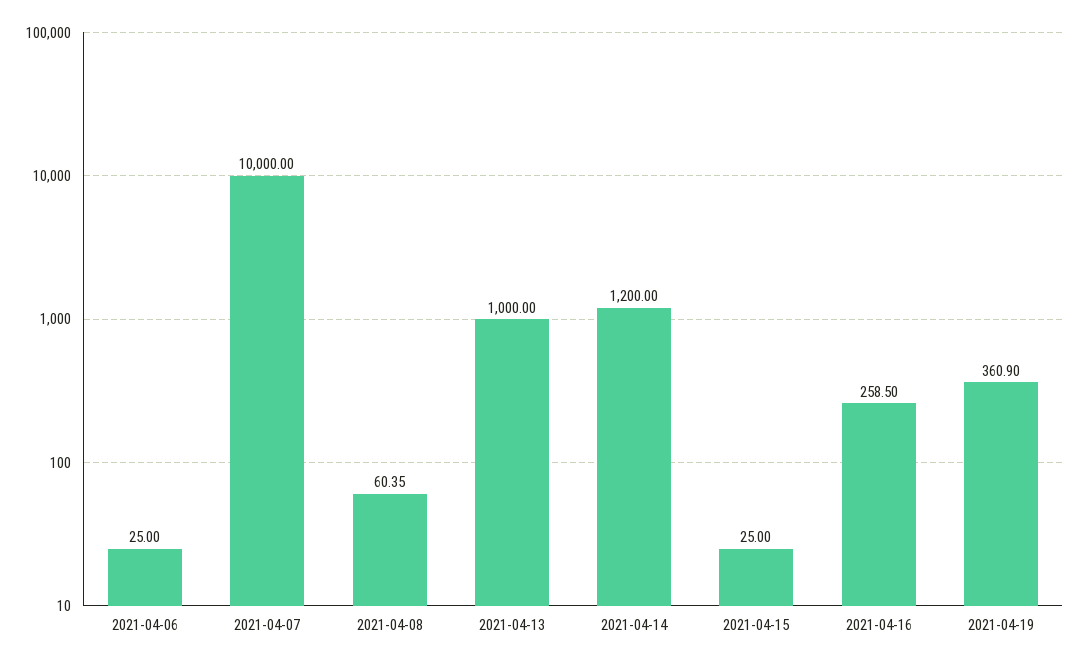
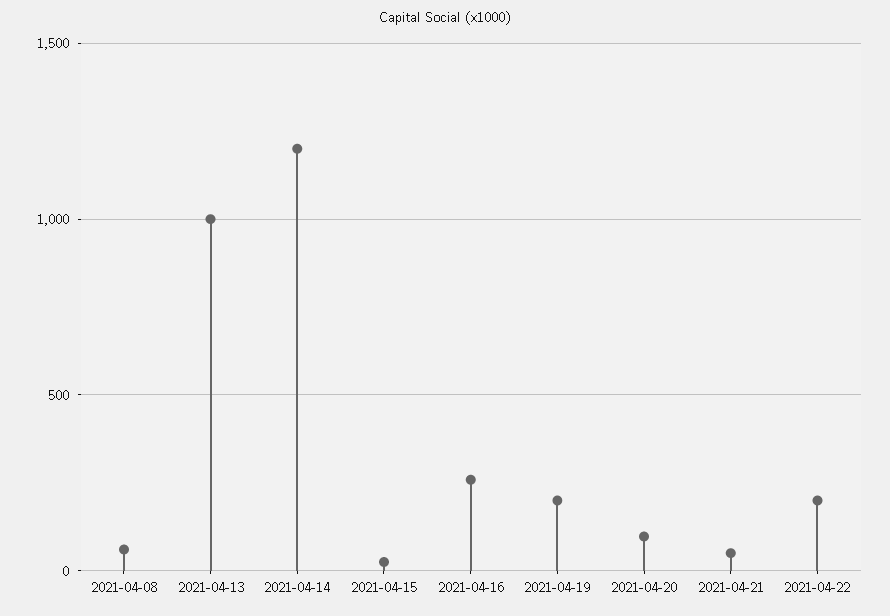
2021-04-06: 25 -> none
2021-04-07: 10000 -> none
2021-04-19: 360.9 -> 200
2021-04-20: none -> 100
2021-04-21: none -> 50
2021-04-22: none -> 200

